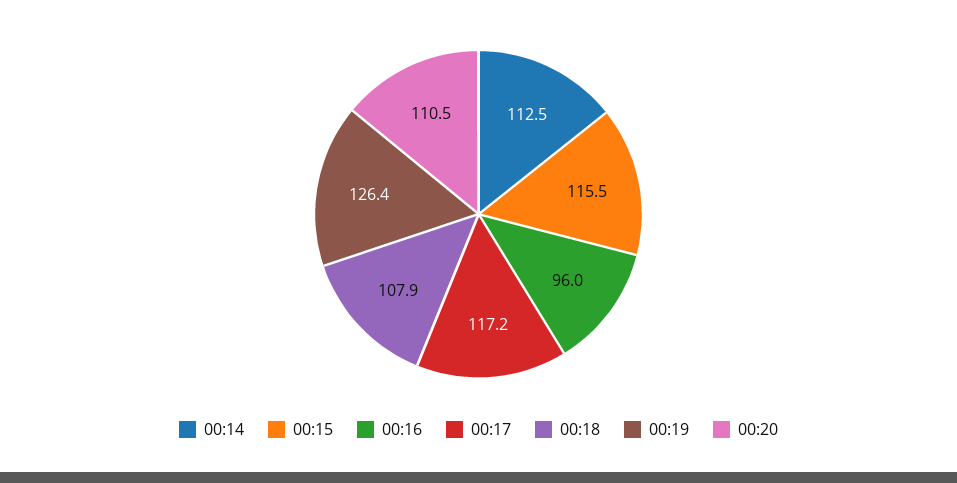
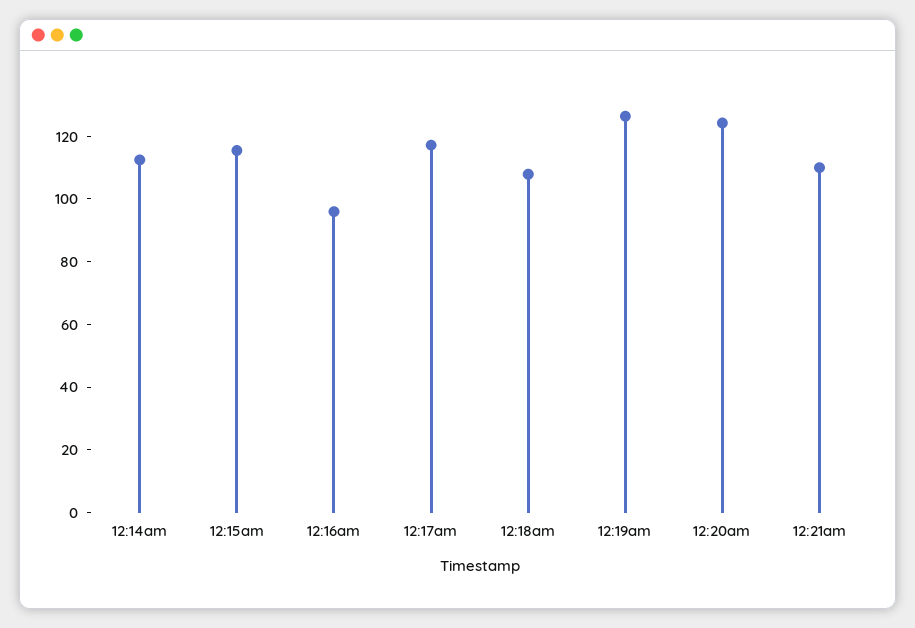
00:20: 110.5 -> 125
12:21am: none -> 110

